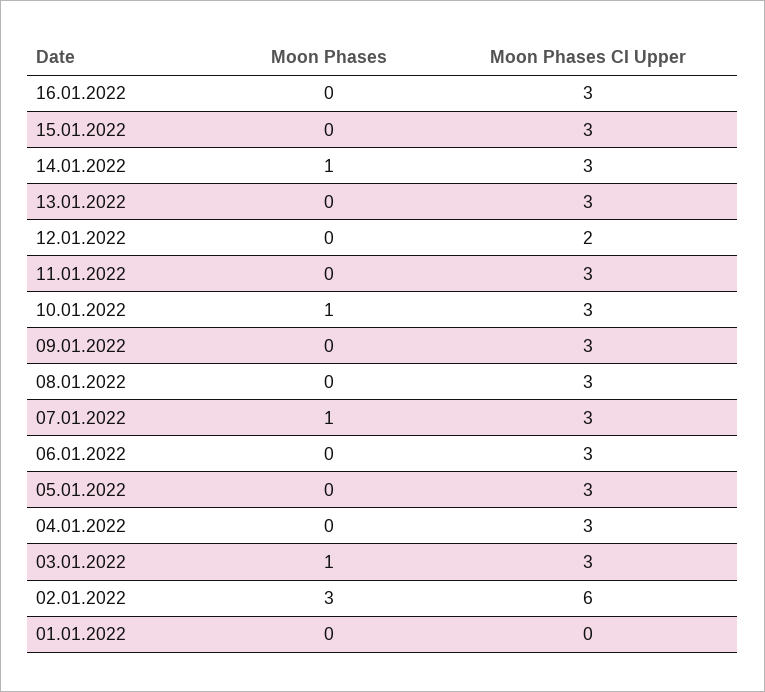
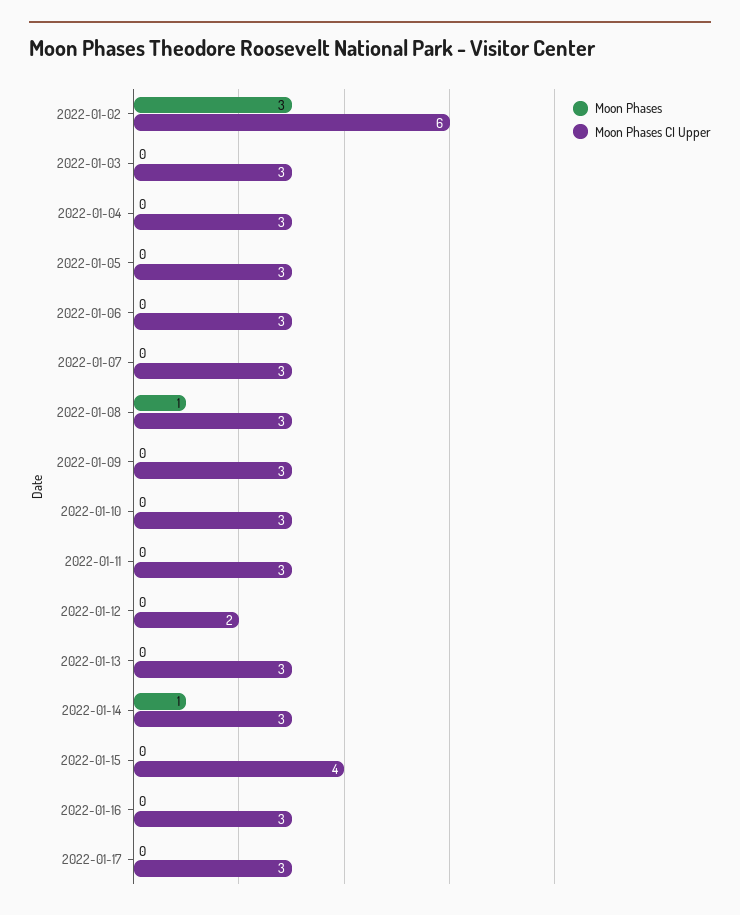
Moon Phases CI Upper, 15.01.2022: 3 -> 4
Moon Phases, 10.01.2022: 1 -> 0
Moon Phases, 08.01.2022: 0 -> 1
Moon Phases, 07.01.2022: 1 -> 0
Moon Phases, 03.01.2022: 1 -> 0
Moon Phases, 01.01.2022: 0 -> none
Moon Phases CI Upper, 01.01.2022: 0 -> none
Moon Phases, 2022-01-17: none -> 0
Moon Phases CI Upper, 2022-01-17: none -> 3

